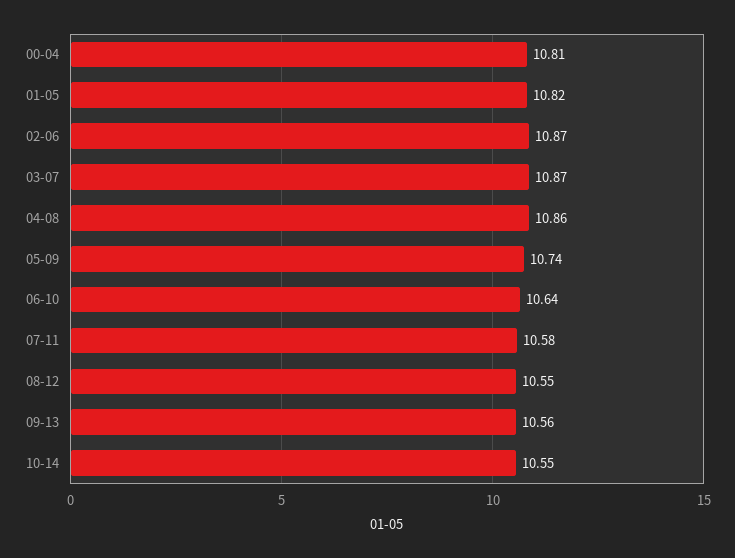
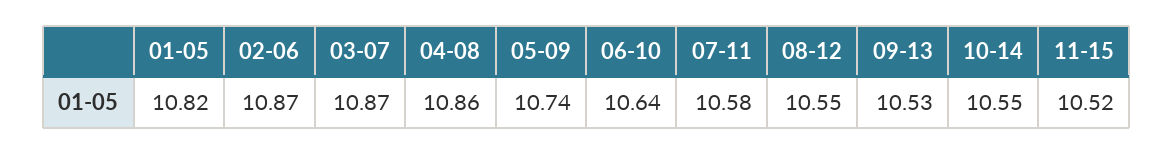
00-04: 10.81 -> none
09-13: 10.56 -> 10.53
11-15: none -> 10.52

